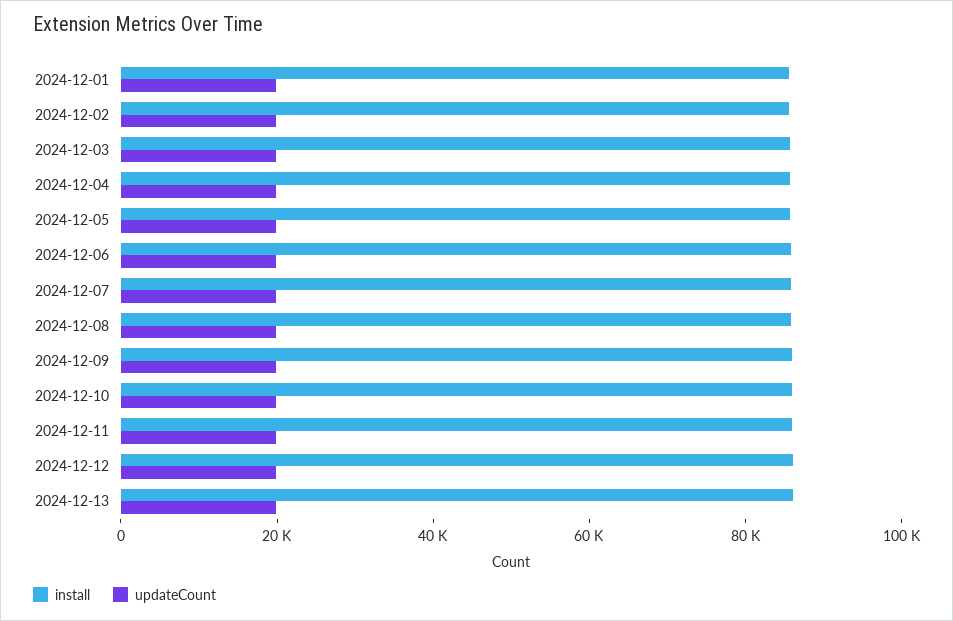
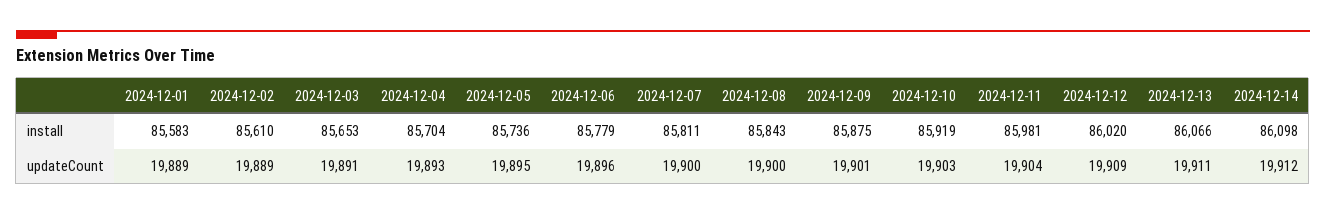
install, 2024-12-14: none -> 86098
updateCount, 2024-12-14: none -> 19912

